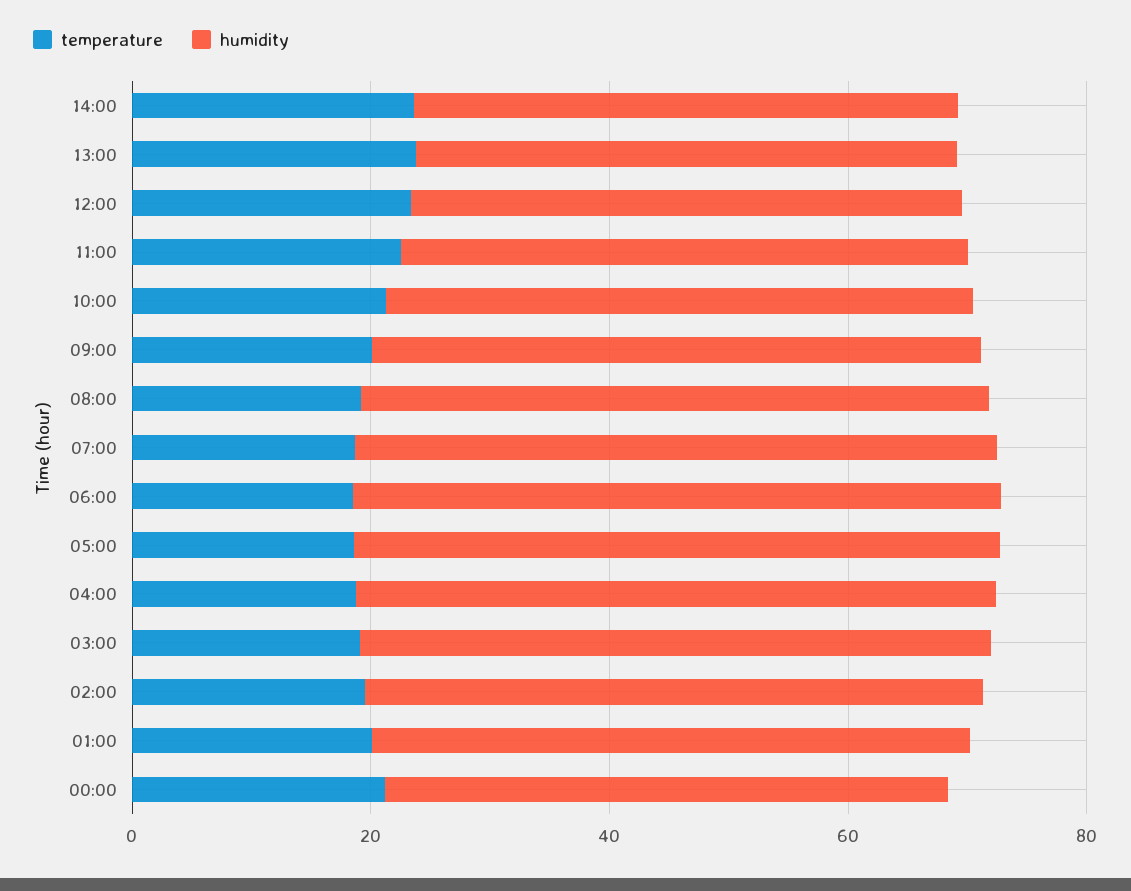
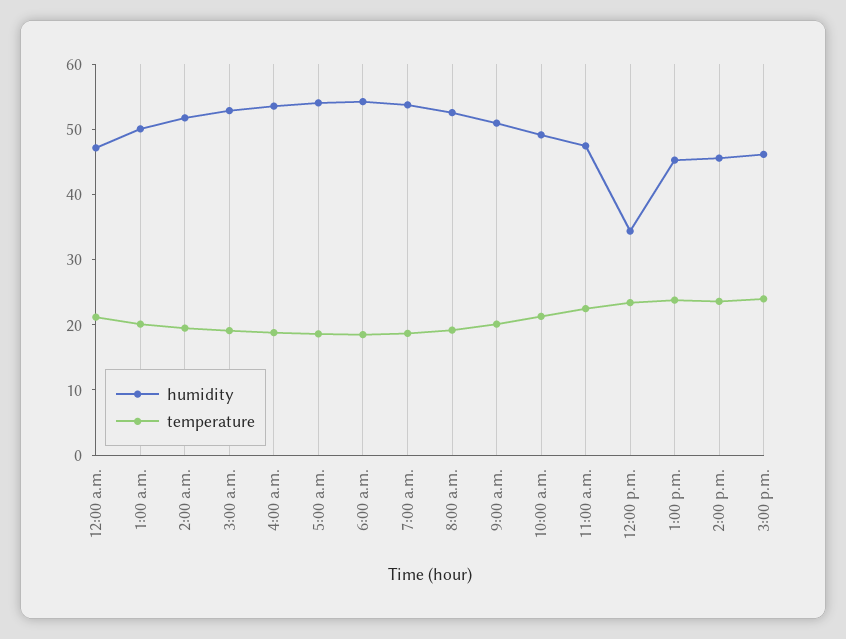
humidity, 12:00: 45 -> 34
humidity, 3:00 p.m.: none -> 46
temperature, 3:00 p.m.: none -> 24

